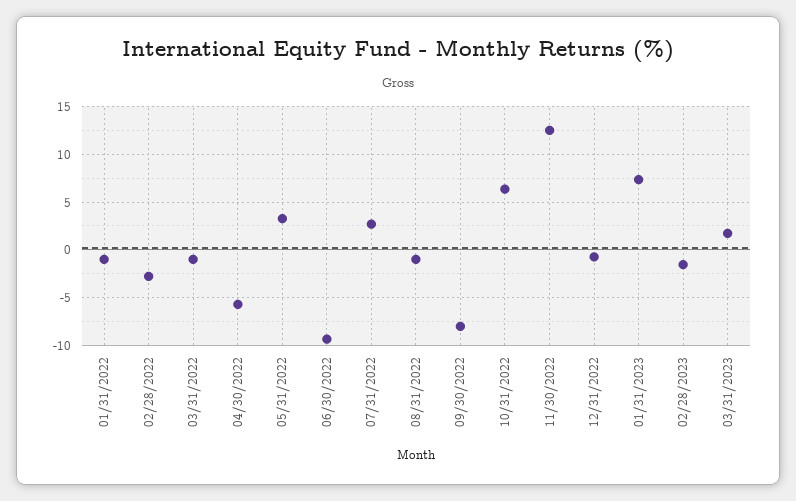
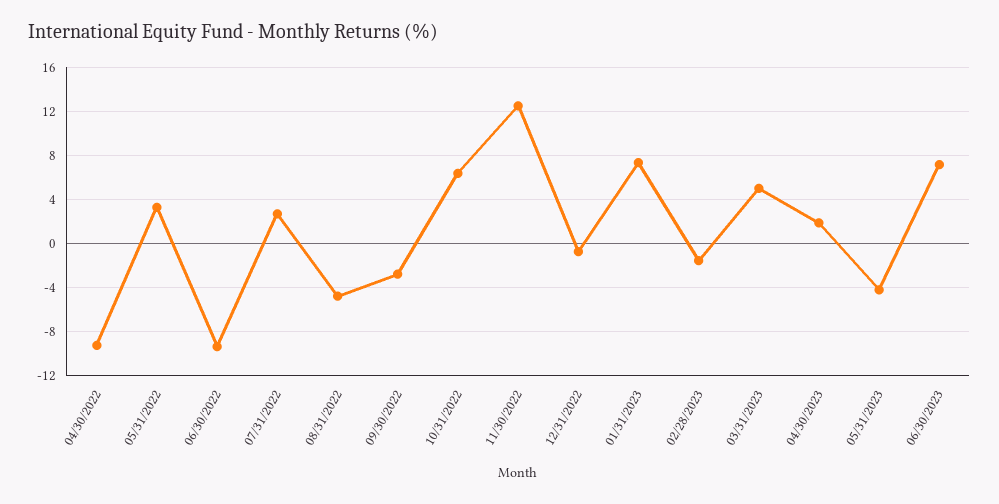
01/31/2022: -1 -> none
02/28/2022: -3 -> none
03/31/2022: -1 -> none
04/30/2022: -6 -> -9
08/31/2022: -1 -> -5
09/30/2022: -8 -> -3
03/31/2023: 2 -> 5
04/30/2023: none -> 2
05/31/2023: none -> -4
06/30/2023: none -> 7

